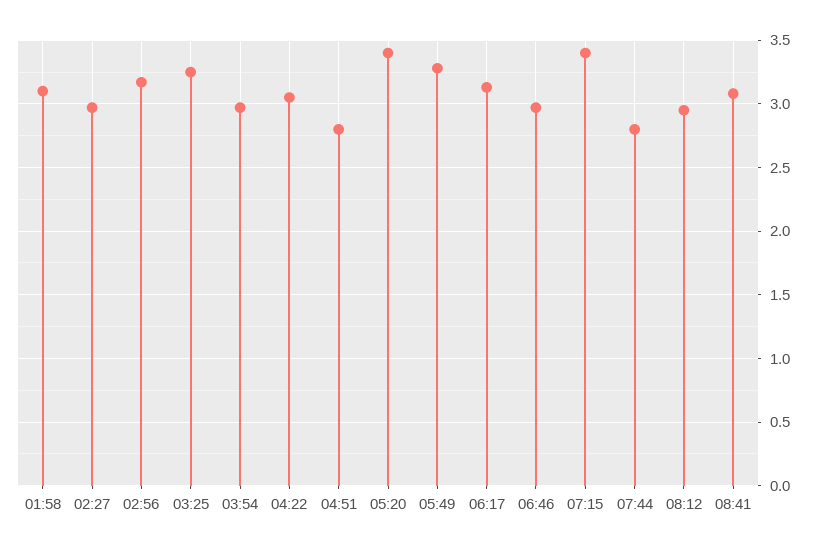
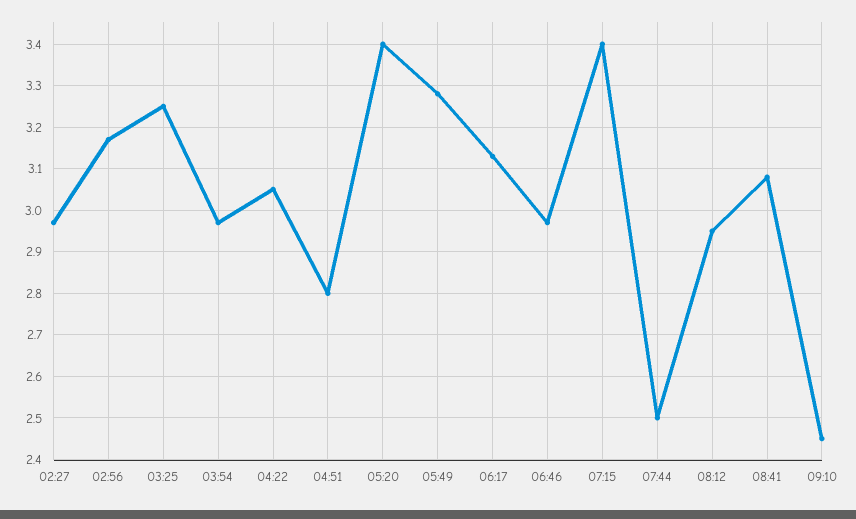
01:58: 3.1 -> none
07:44: 2.8 -> 2.5
09:10: none -> 2.45

